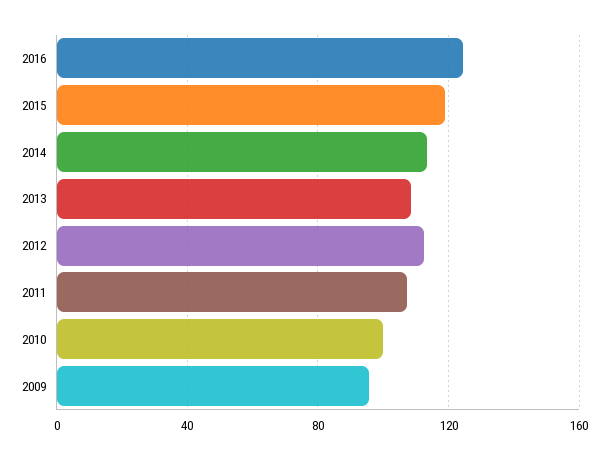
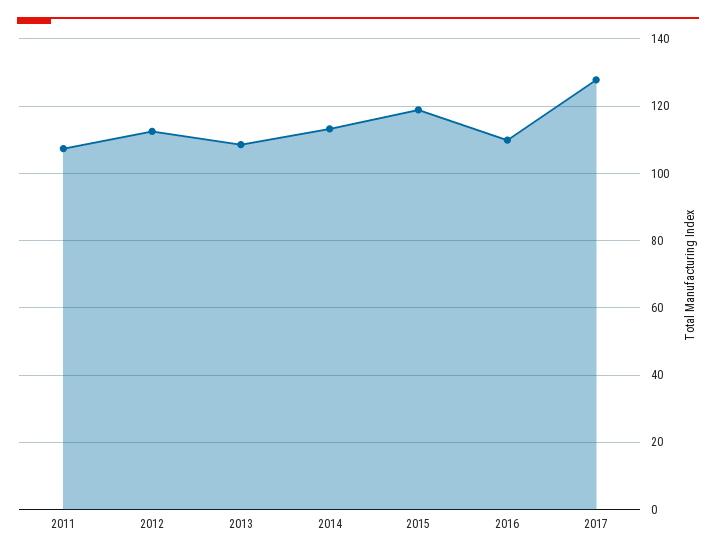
2016: 125 -> 110
2010: 100 -> none
2009: 95 -> none
2017: none -> 128

